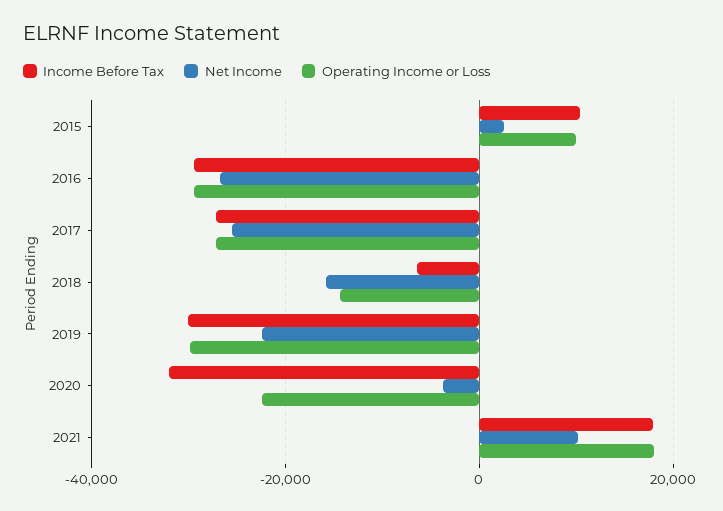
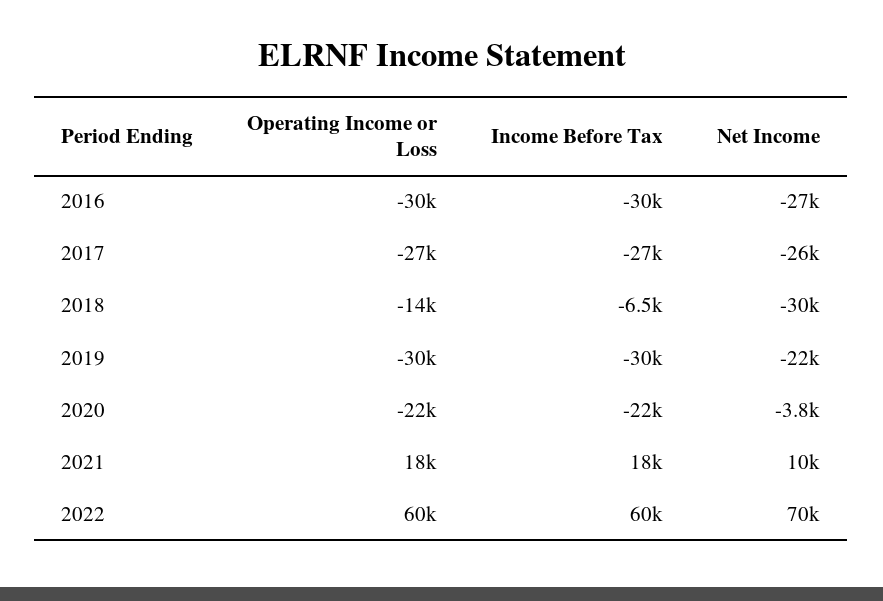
Income Before Tax, 2015: 10000 -> none
Net Income, 2015: 2000 -> none
Operating Income or Loss, 2015: 10000 -> none
Net Income, 2018: -16000 -> -30000
Income Before Tax, 2020: -32000 -> -22000
Operating Income or Loss, 2022: none -> 60000
Income Before Tax, 2022: none -> 60000
Net Income, 2022: none -> 70000

